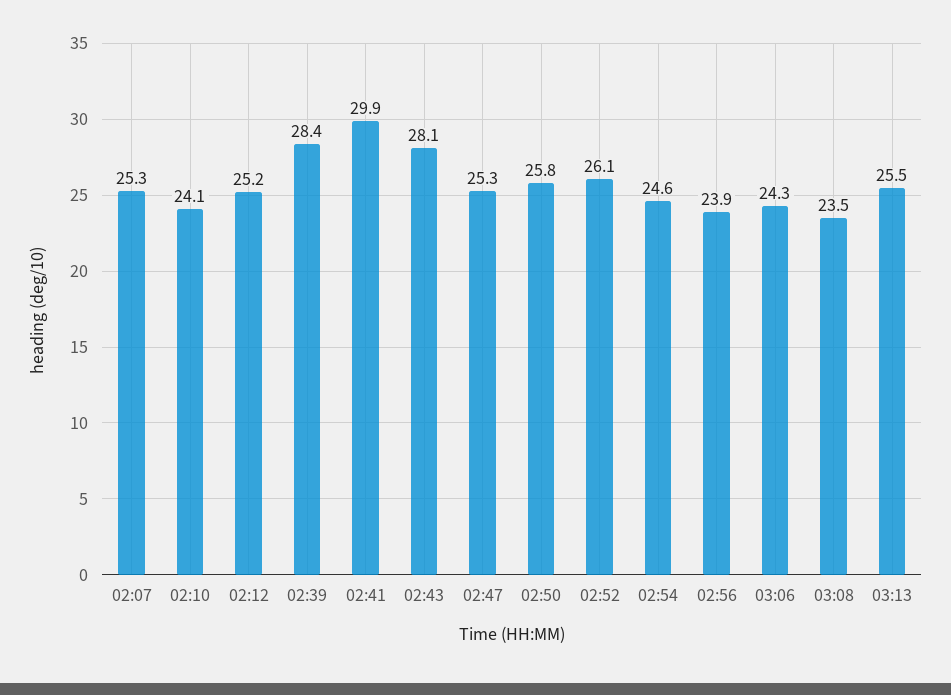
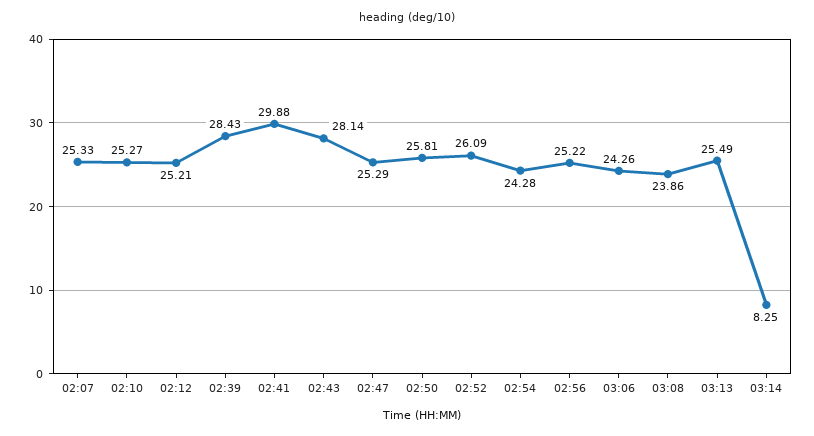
02:10: 24.1 -> 25.27
02:54: 24.6 -> 24.28
02:56: 23.9 -> 25.22
03:08: 23.5 -> 23.86
03:14: none -> 8.25

